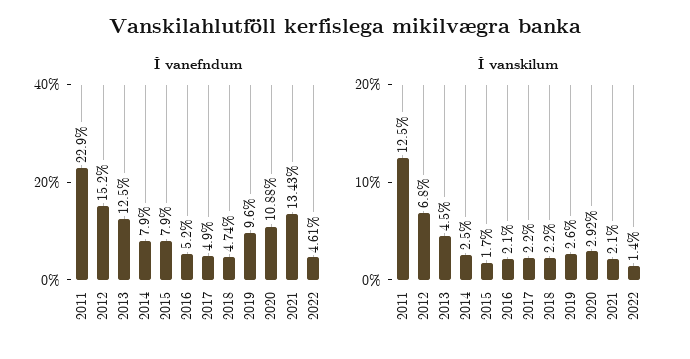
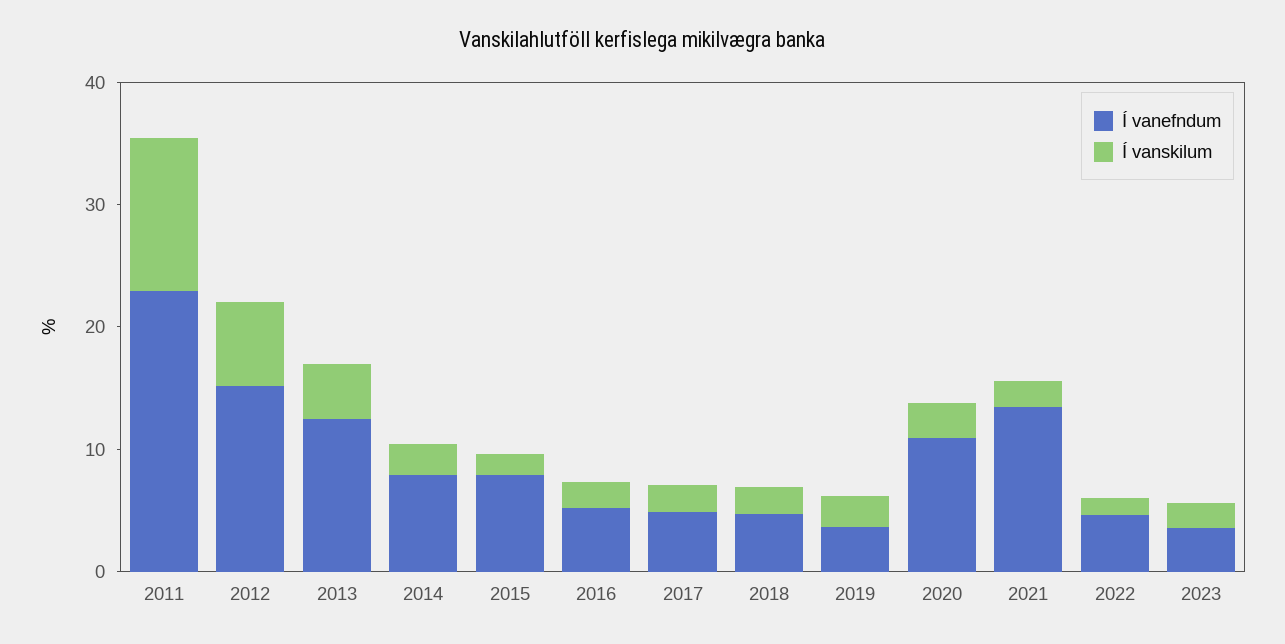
Í vanefndum, 2019: 9.6 -> 4
Í vanefndum, 2023: none -> 4
Í vanskilum, 2023: none -> 2

